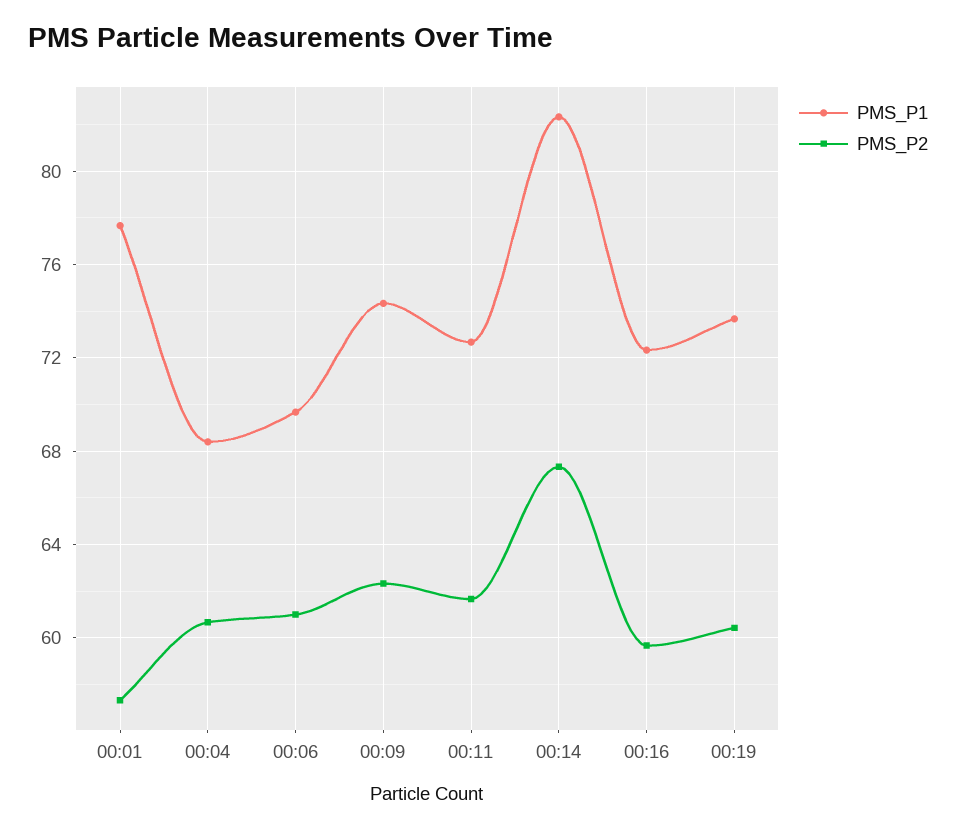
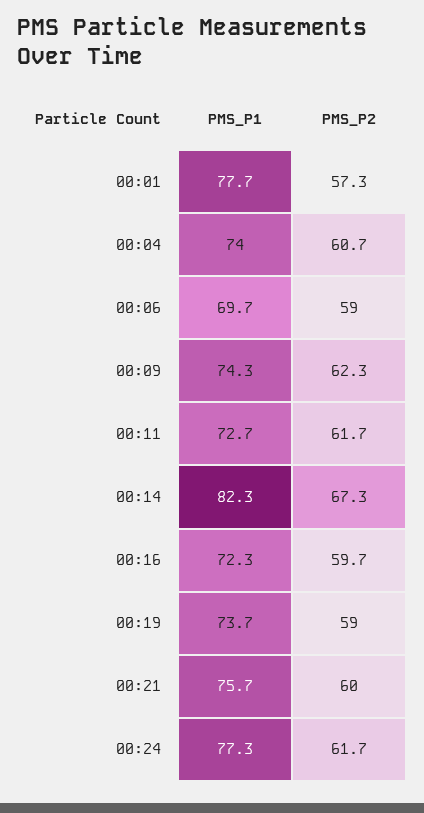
PMS_P1, 00:04: 68.5 -> 74
PMS_P2, 00:06: 61 -> 59
PMS_P2, 00:19: 60.5 -> 59
PMS_P1, 00:21: none -> 75.7
PMS_P2, 00:21: none -> 60
PMS_P1, 00:24: none -> 77.3
PMS_P2, 00:24: none -> 61.7

